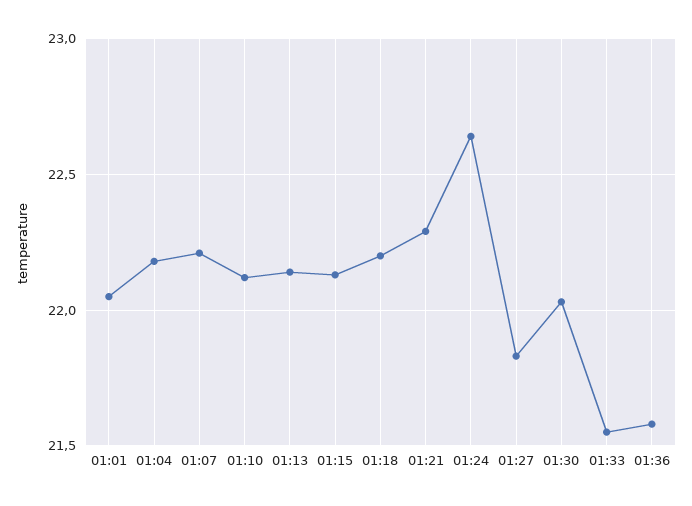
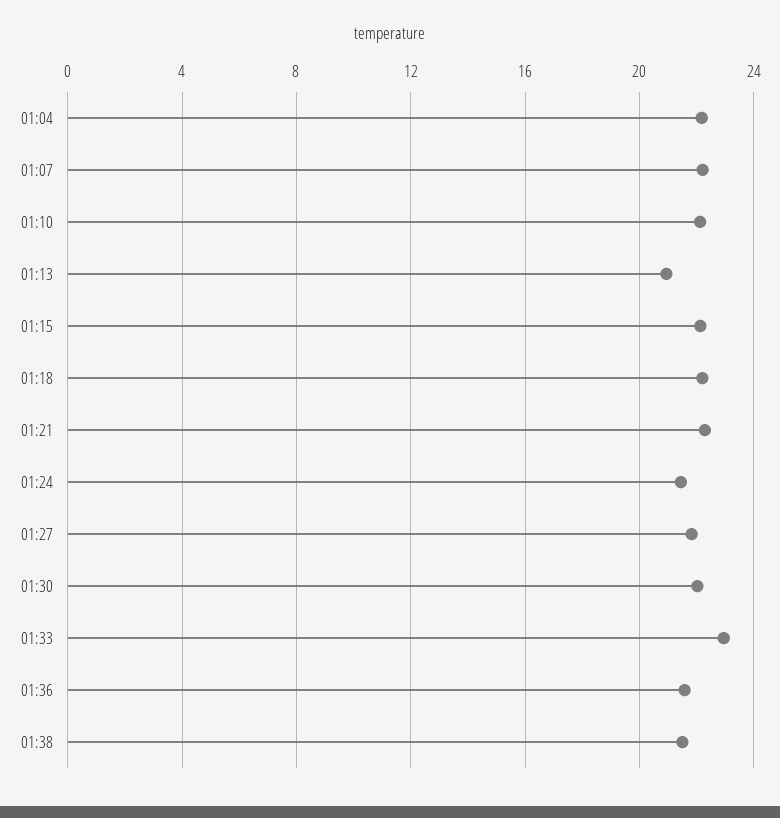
01:01: 22.05 -> none
01:13: 22.15 -> 21
01:24: 22.65 -> 21.5
01:33: 21.55 -> 23
01:38: none -> 21.5

